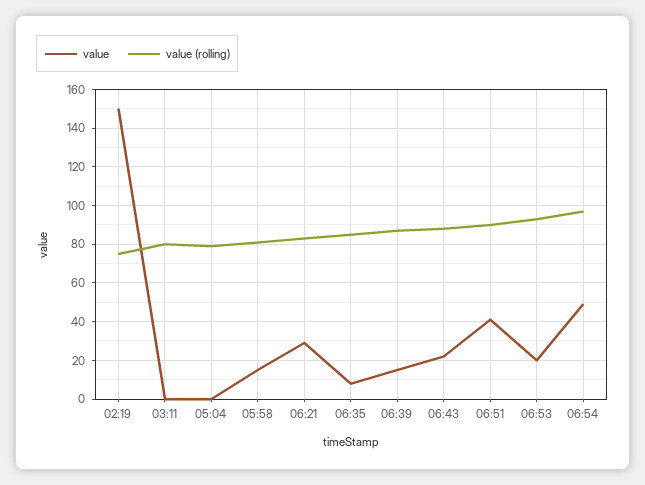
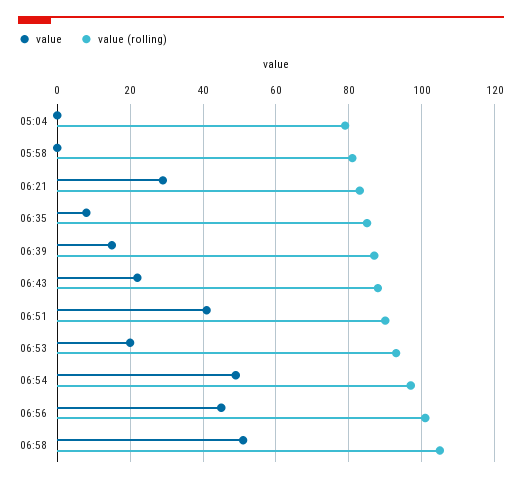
value, 02:19: 150 -> none
value (rolling), 02:19: 75 -> none
value, 03:11: 0 -> none
value (rolling), 03:11: 80 -> none
value, 05:58: 15 -> 0
value, 06:56: none -> 45
value (rolling), 06:56: none -> 100
value, 06:58: none -> 50
value (rolling), 06:58: none -> 105

